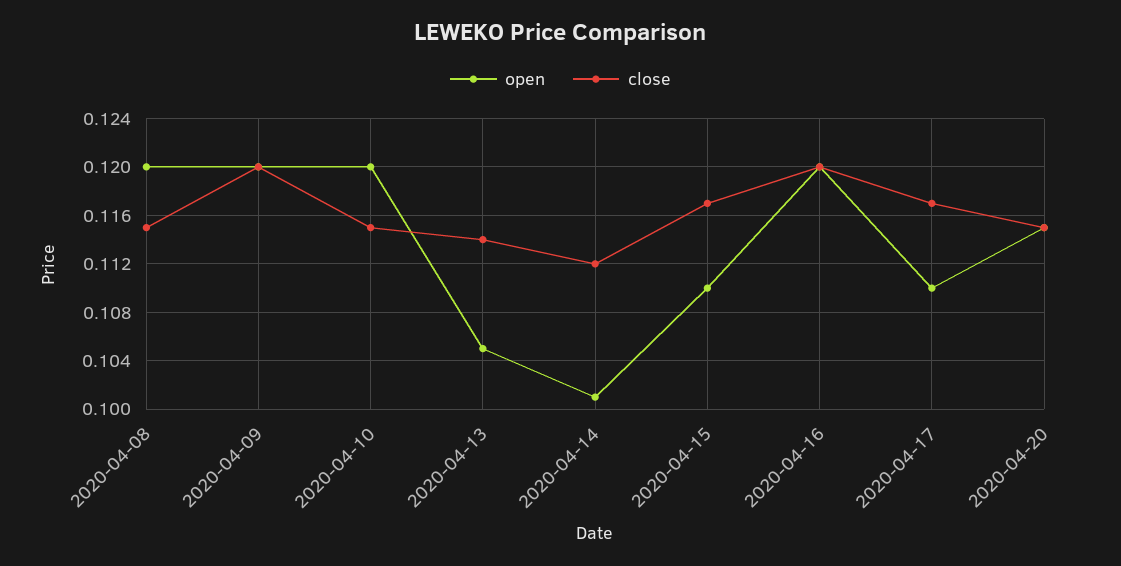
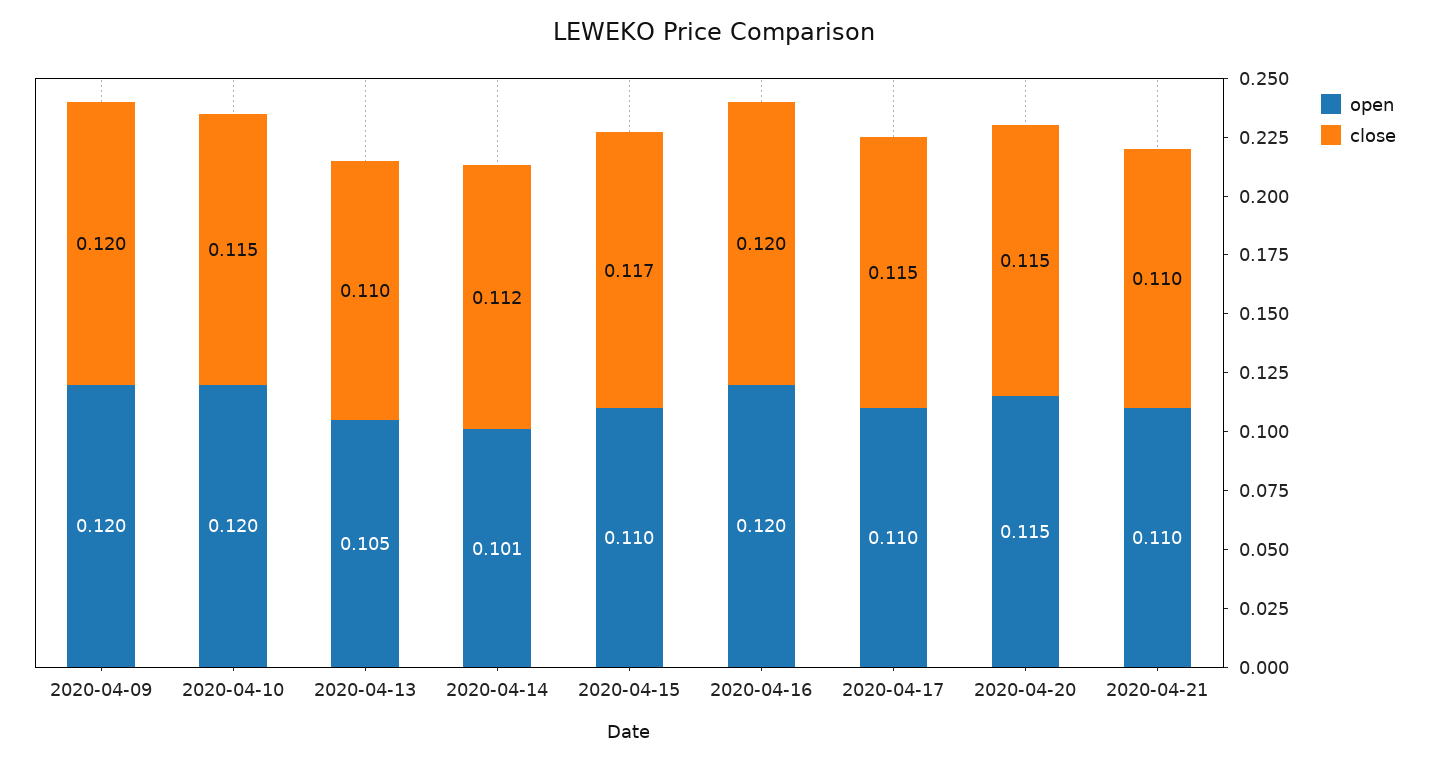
open, 2020-04-08: 0.12 -> none
close, 2020-04-08: 0.115 -> none
close, 2020-04-13: 0.114 -> 0.11
close, 2020-04-17: 0.117 -> 0.115
open, 2020-04-21: none -> 0.11
close, 2020-04-21: none -> 0.11

